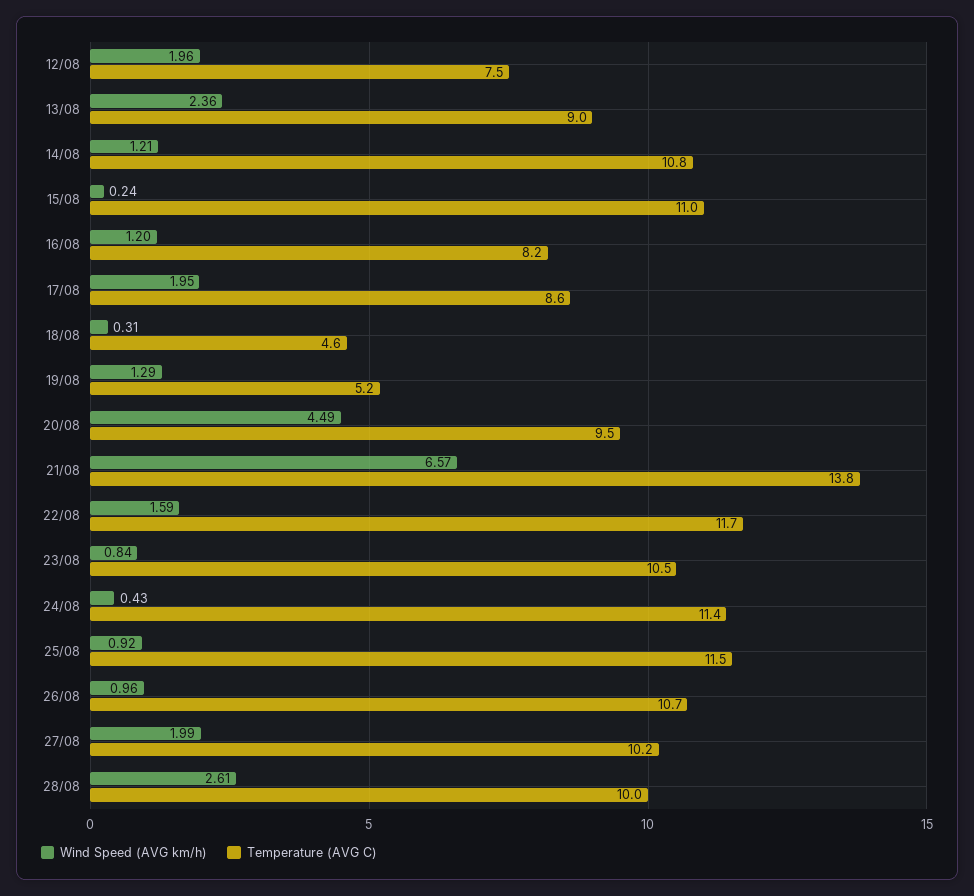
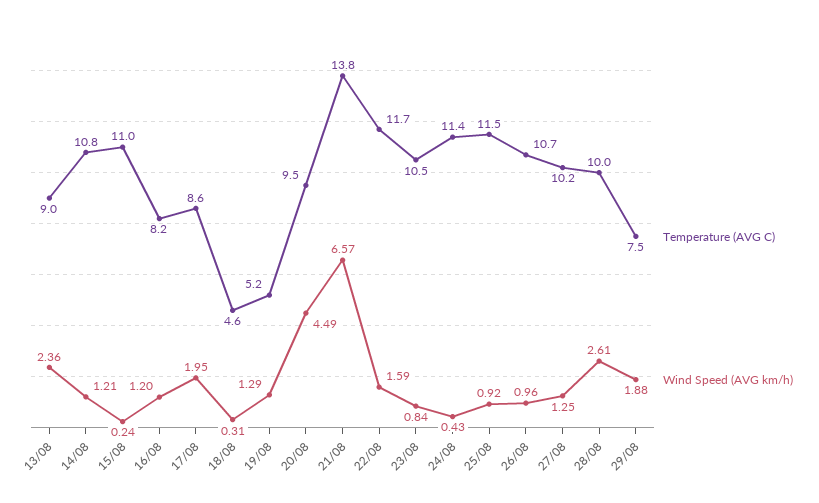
Wind Speed (AVG km/h), 12/08: 1.96 -> none
Temperature (AVG C), 12/08: 7.5 -> none
Wind Speed (AVG km/h), 27/08: 1.99 -> 1.25
Temperature (AVG C), 29/08: none -> 7.5
Wind Speed (AVG km/h), 29/08: none -> 1.88

